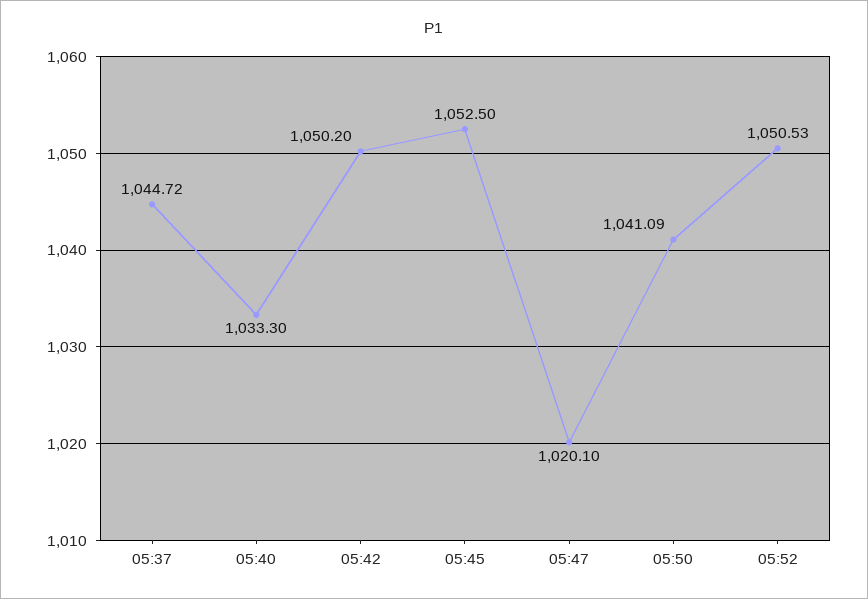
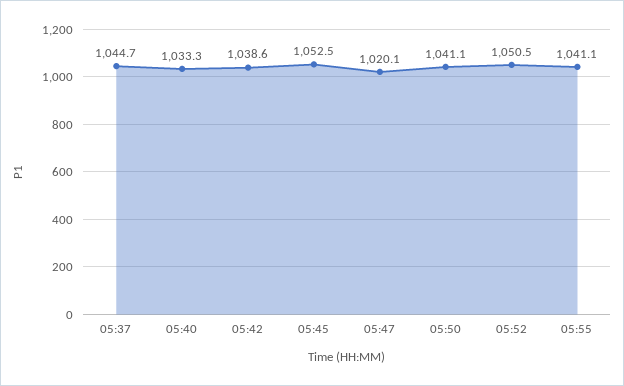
05:42: 1050.2 -> 1038.6
05:55: none -> 1041.1

